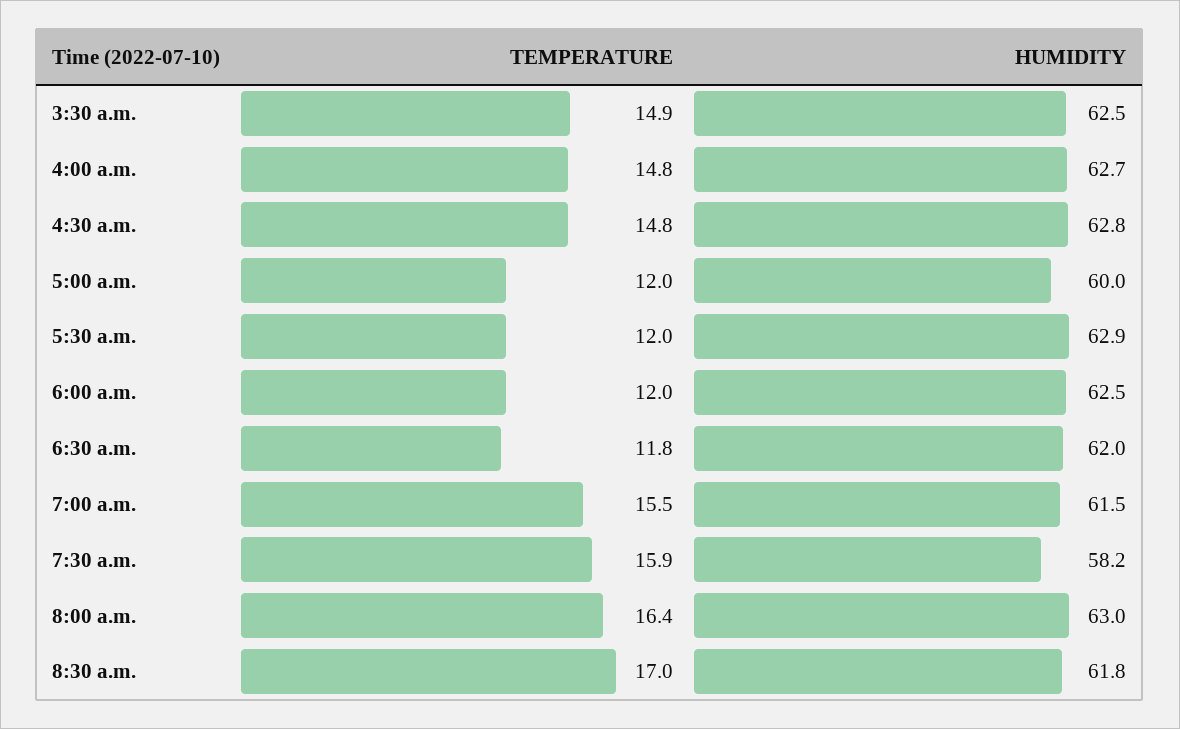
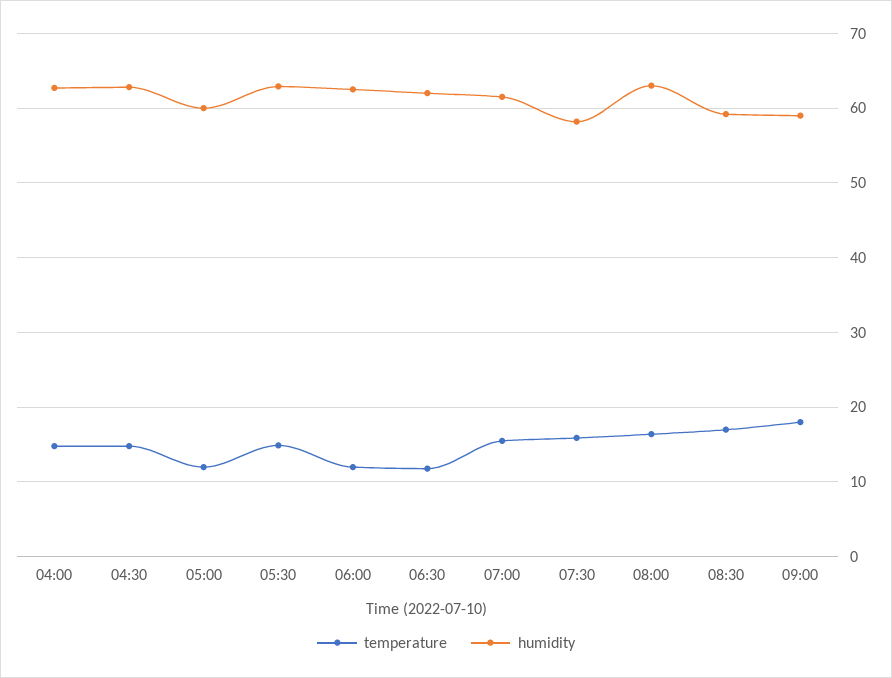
TEMPERATURE, 3:30 a.m.: 14.9 -> none
HUMIDITY, 3:30 a.m.: 62.5 -> none
TEMPERATURE, 5:30 a.m.: 12 -> 15
HUMIDITY, 8:30 a.m.: 61.8 -> 59
TEMPERATURE, 09:00: none -> 18
HUMIDITY, 09:00: none -> 59

